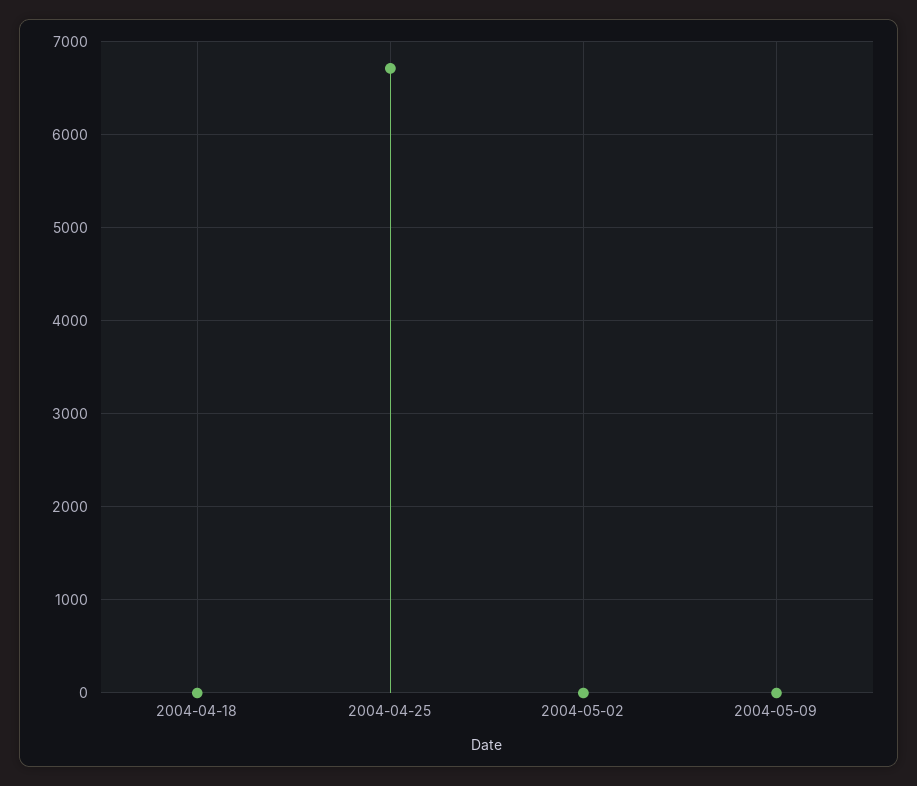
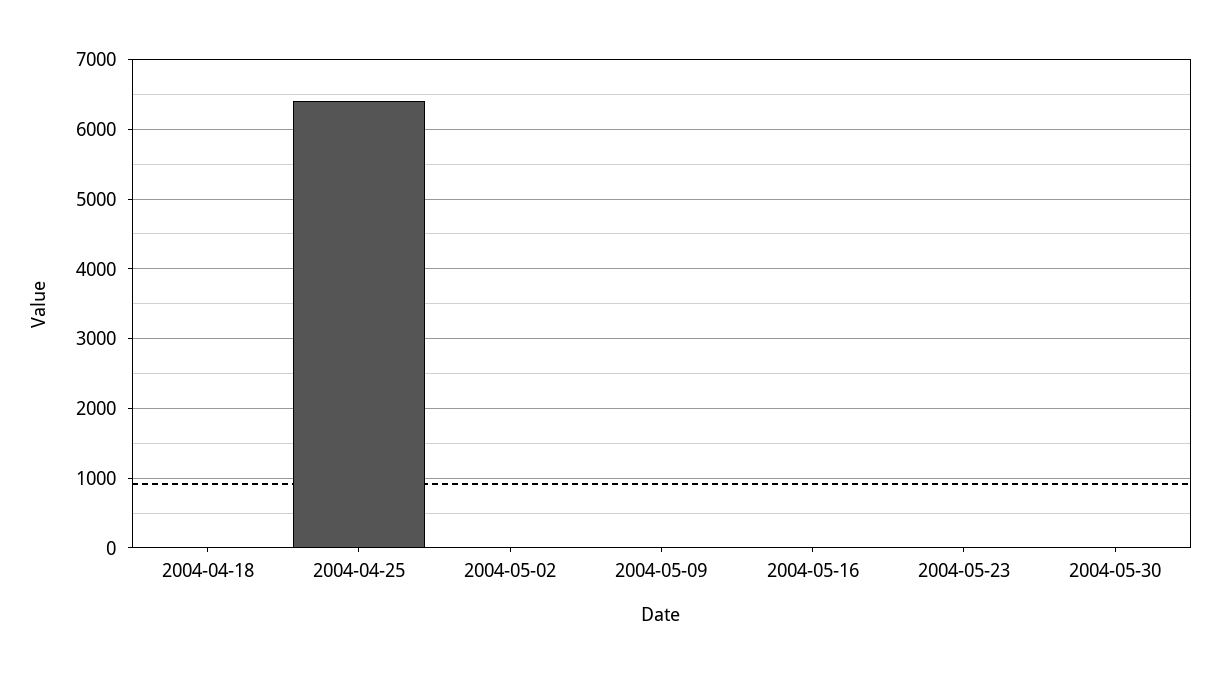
2004-04-25: 6700 -> 6400
2004-05-16: none -> 0
2004-05-23: none -> 0
2004-05-30: none -> 0

